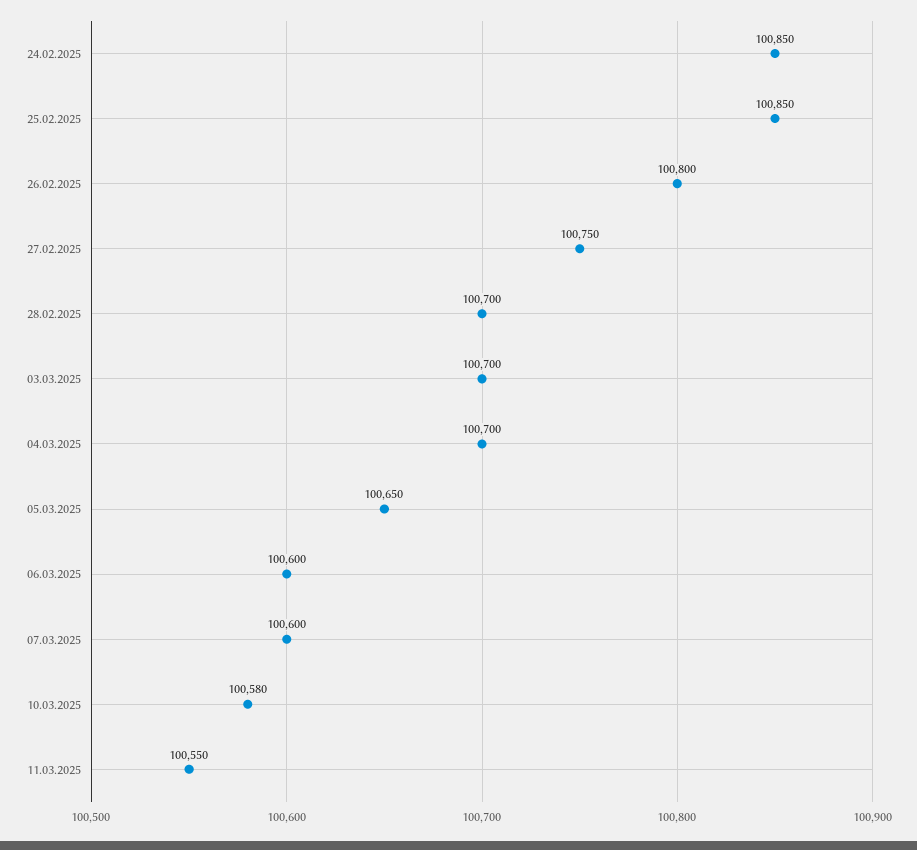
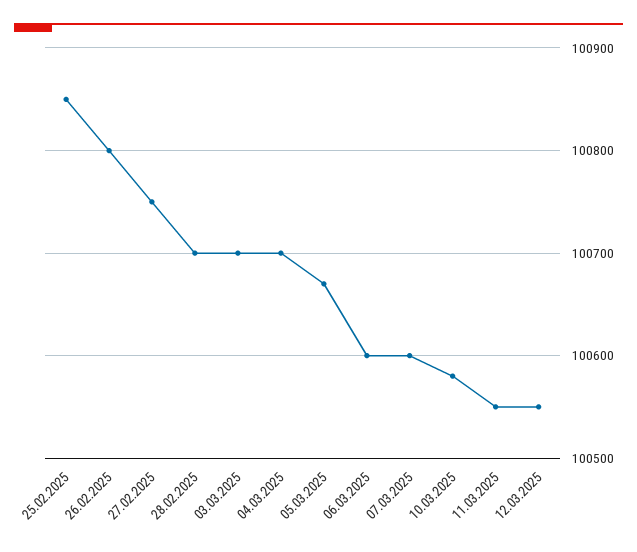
24.02.2025: 100850 -> none
05.03.2025: 100650 -> 100670
12.03.2025: none -> 100550

